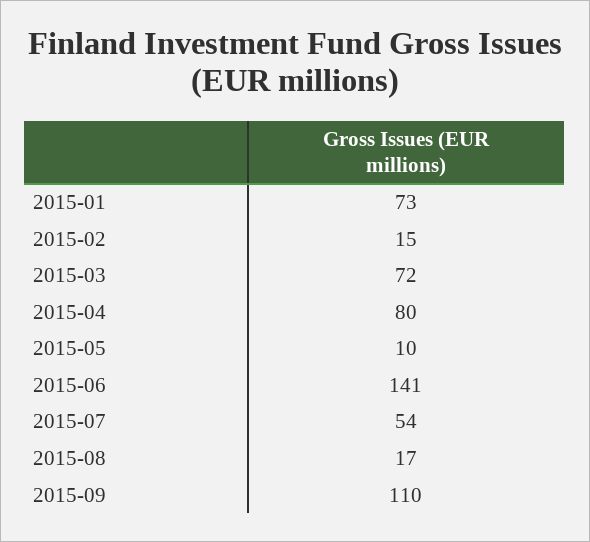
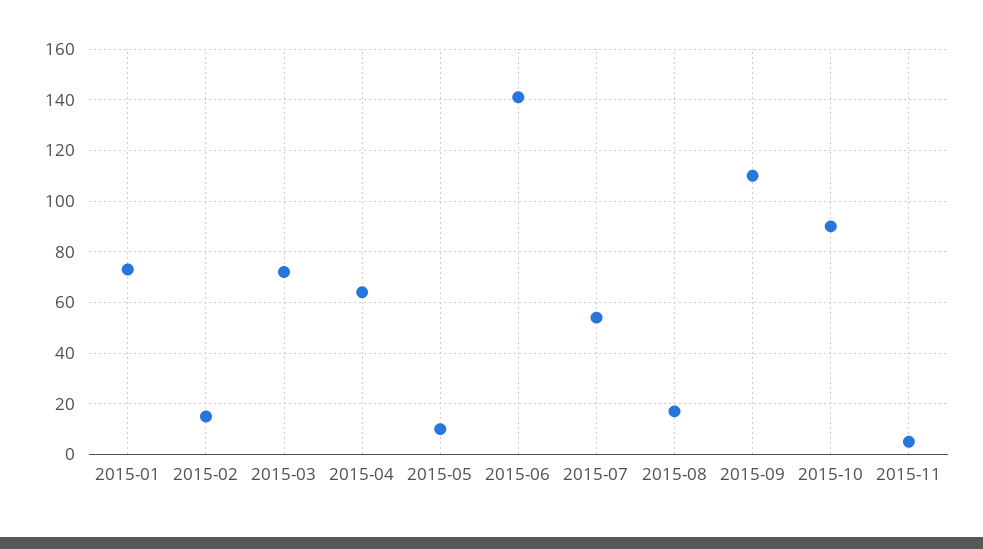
2015-04: 80 -> 65
2015-10: none -> 90
2015-11: none -> 5

